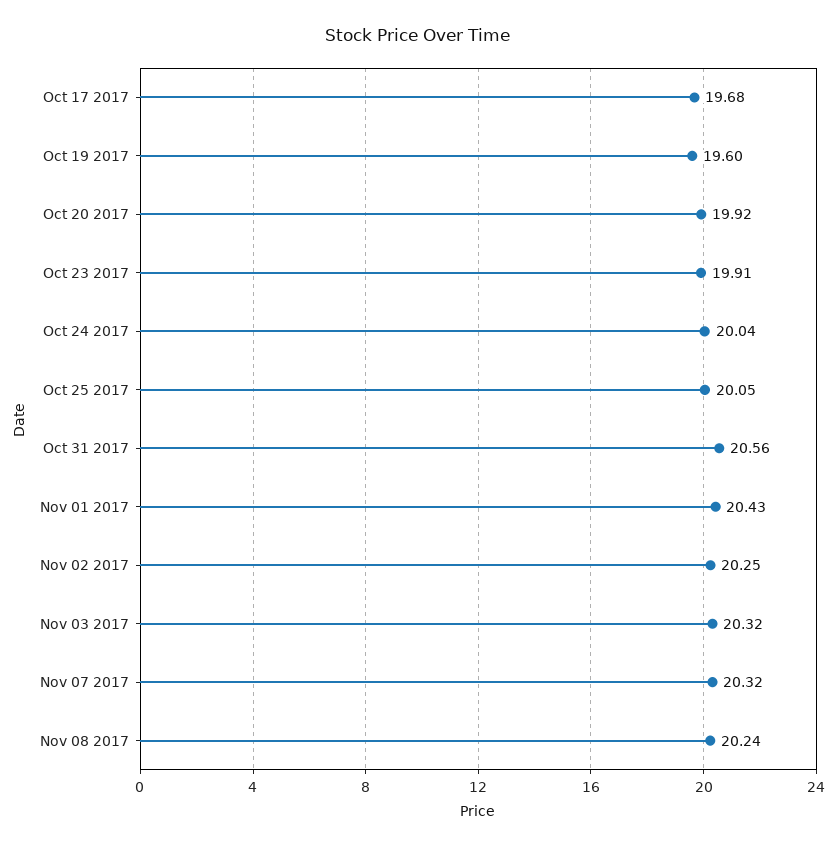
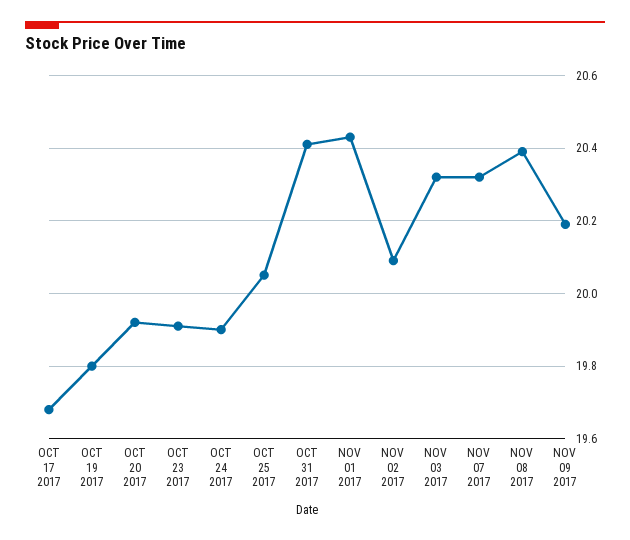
Oct 19 2017: 19.6 -> 19.8
Oct 24 2017: 20.04 -> 19.9
Oct 31 2017: 20.56 -> 20.4
Nov 02 2017: 20.25 -> 20.1
Nov 08 2017: 20.24 -> 20.4
NOV 09 2017: none -> 20.2

